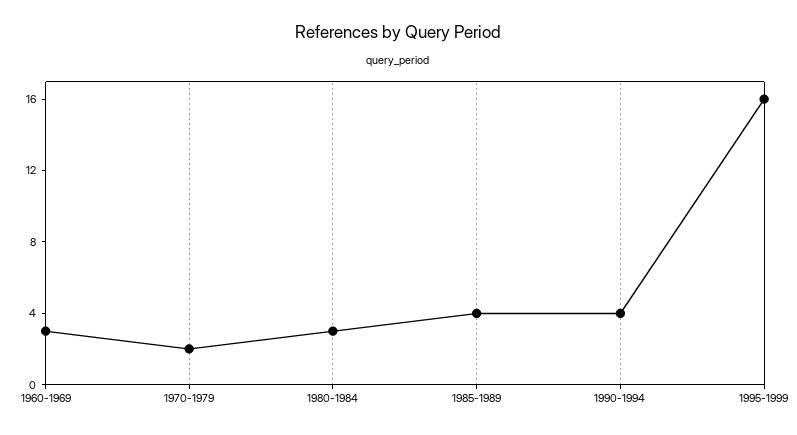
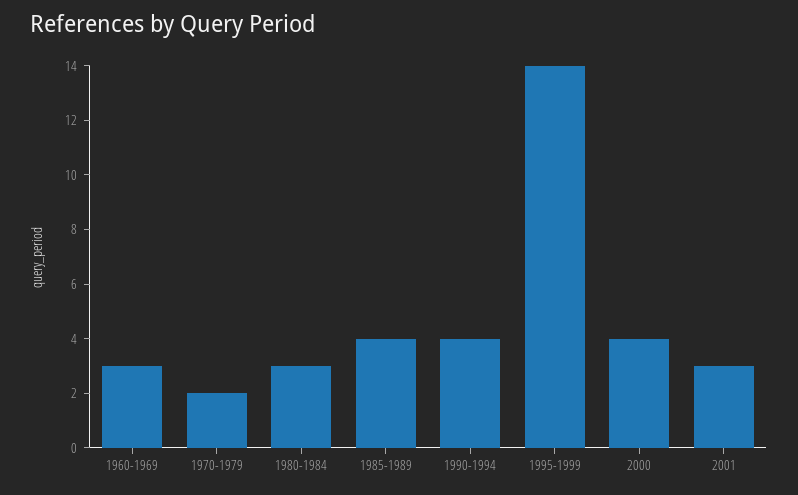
1995-1999: 16 -> 14
2000: none -> 4
2001: none -> 3

